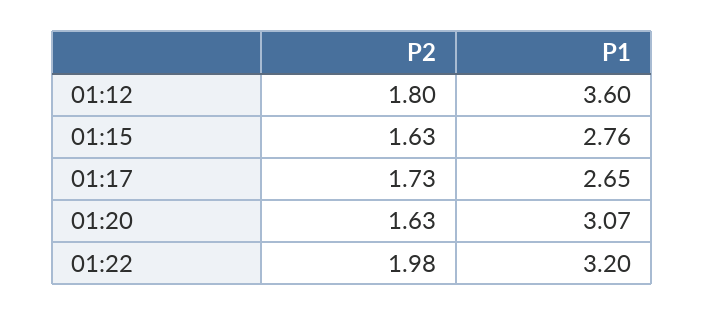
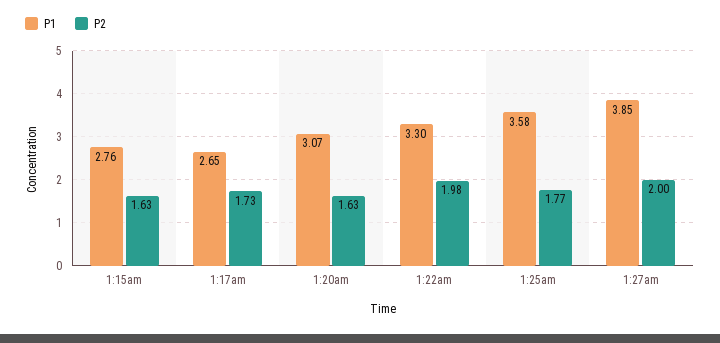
P2, 01:12: 1.8 -> none
P1, 01:12: 3.6 -> none
P1, 01:22: 3.2 -> 3.3
P1, 1:25am: none -> 3.58
P2, 1:25am: none -> 1.77
P1, 1:27am: none -> 3.85
P2, 1:27am: none -> 2

